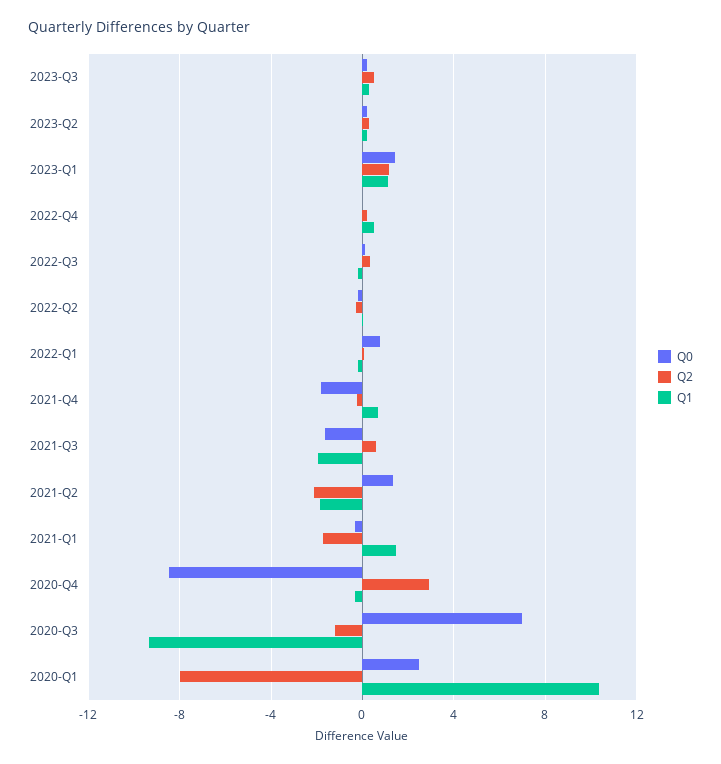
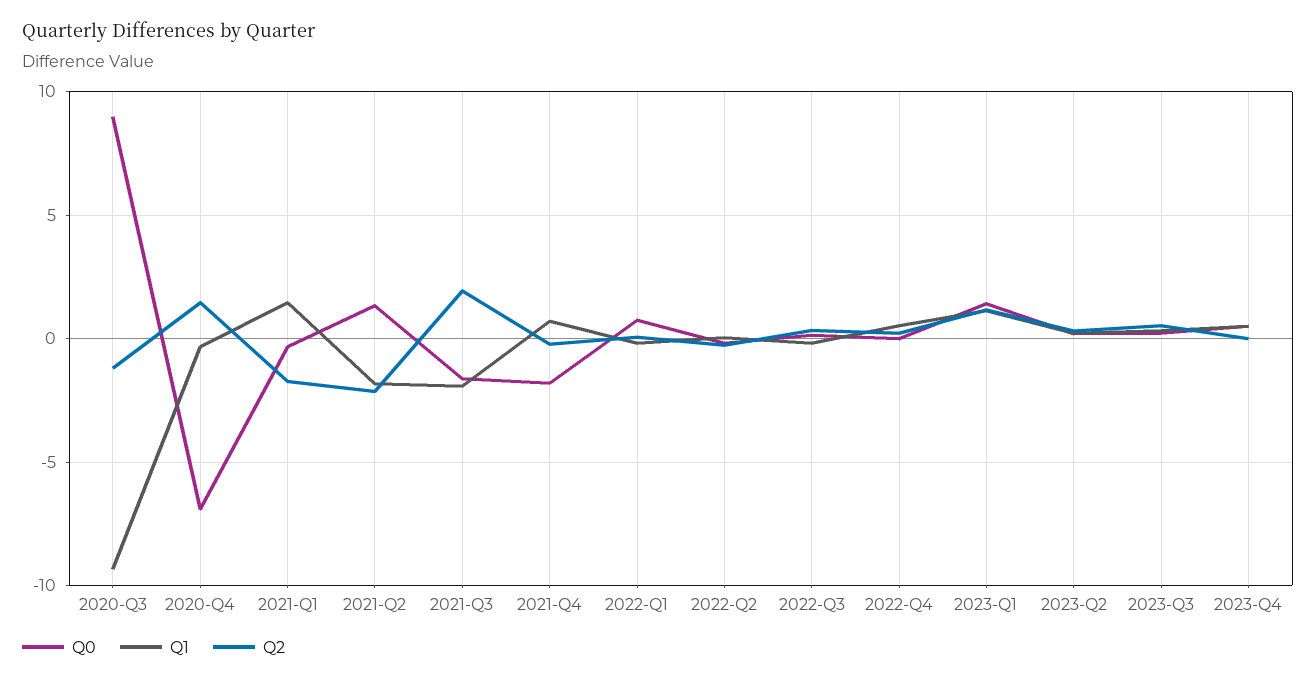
Q2, 2021-Q3: 0.5 -> 2
Q0, 2020-Q4: -8.5 -> -7
Q2, 2020-Q4: 3 -> 1.5
Q0, 2020-Q3: 7 -> 9
Q0, 2020-Q1: 2.5 -> none
Q2, 2020-Q1: -8 -> none
Q1, 2020-Q1: 10.5 -> none
Q0, 2023-Q4: none -> 0.5
Q1, 2023-Q4: none -> 0.5
Q2, 2023-Q4: none -> 0

